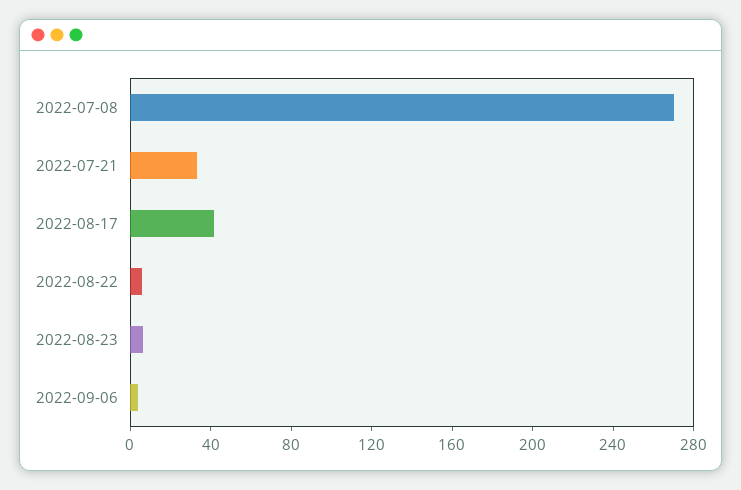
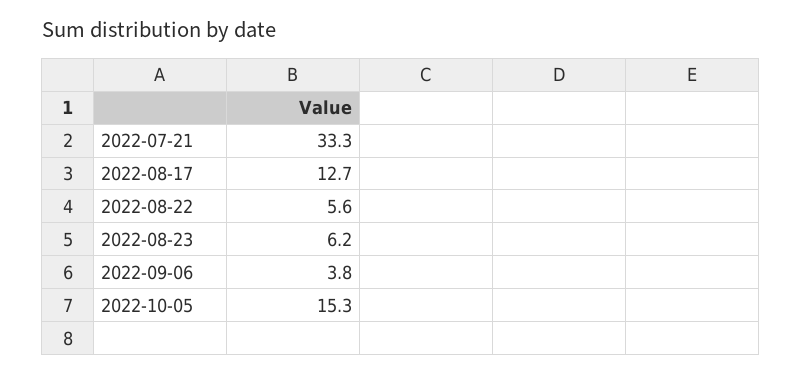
2022-07-08: 270 -> none
2022-08-17: 40 -> 12.7
2022-10-05: none -> 15.3

